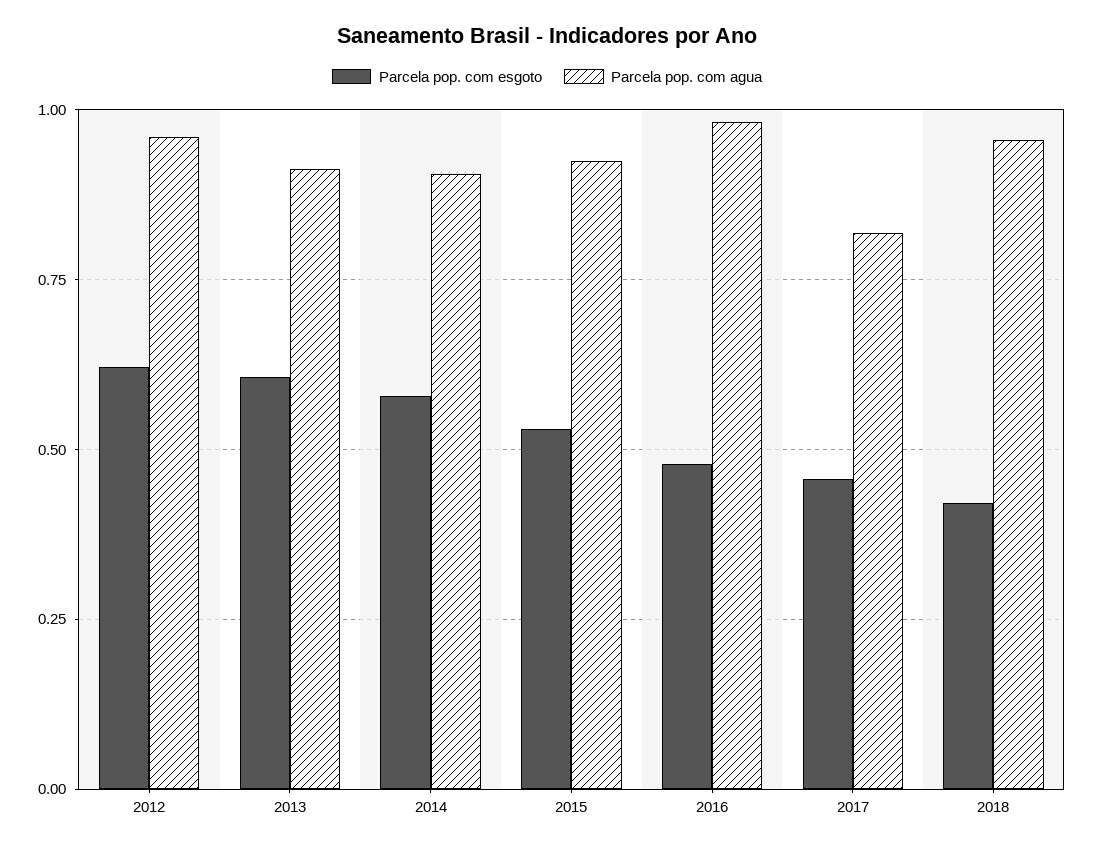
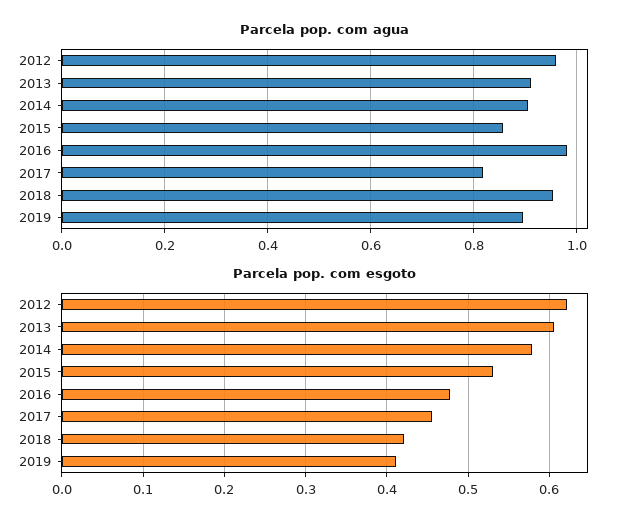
Parcela pop. com agua, 2015: 0.925 -> 0.86
Parcela pop. com agua, 2019: none -> 0.9
Parcela pop. com esgoto, 2019: none -> 0.41

